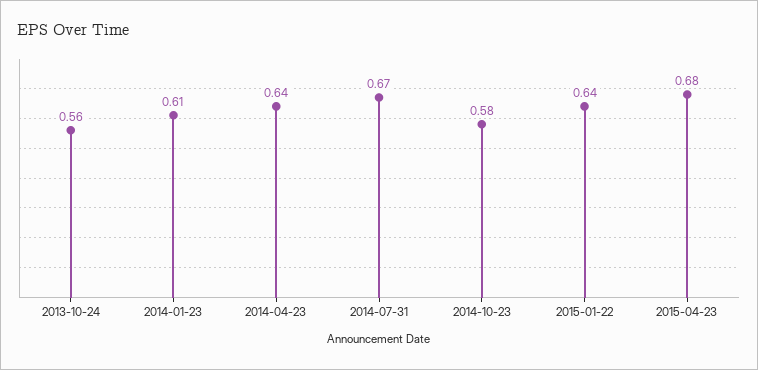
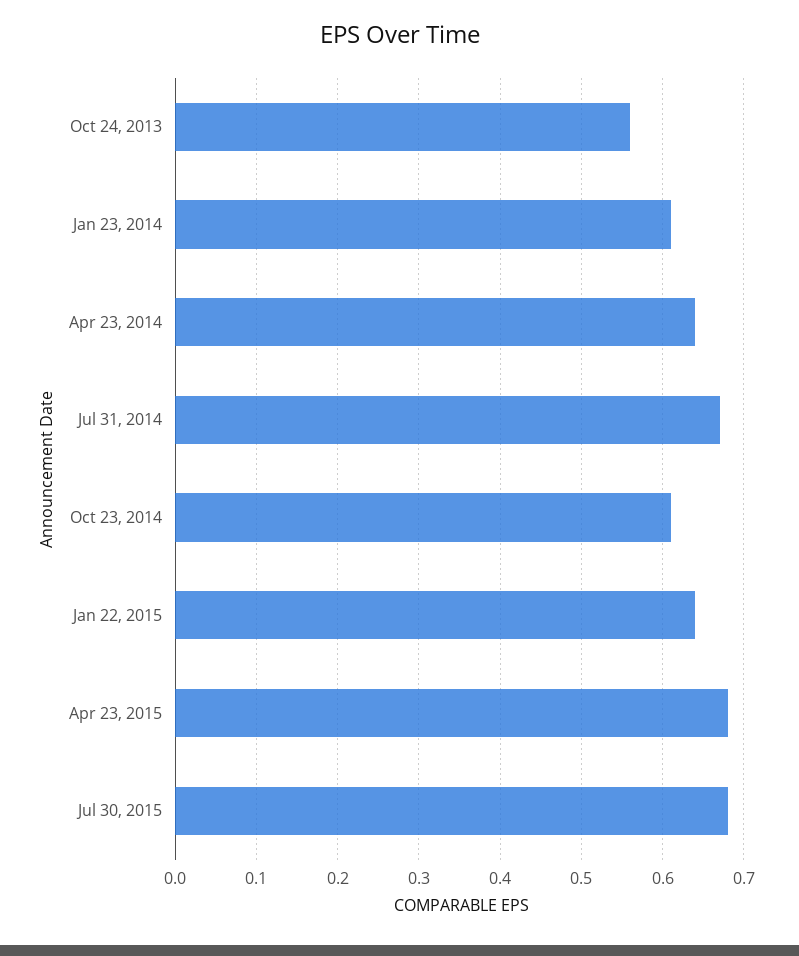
2014-10-23: 0.58 -> 0.61
Jul 30, 2015: none -> 0.68

